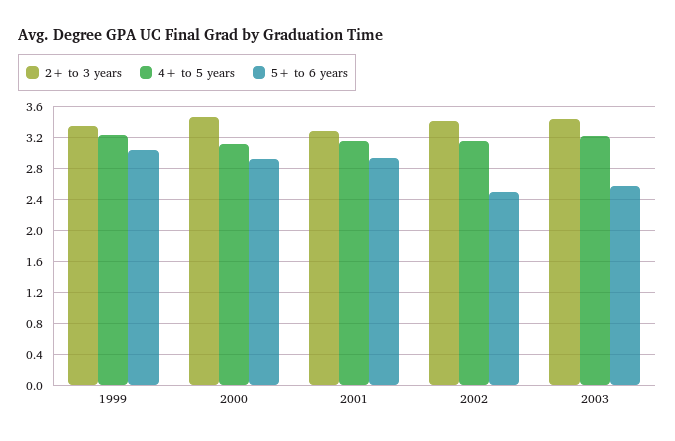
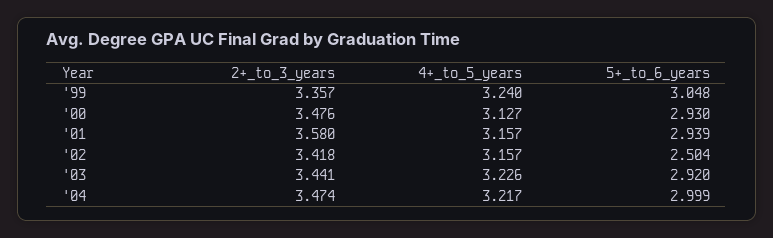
2+ to 3 years, 2001: 3.3 -> 3.58
5+ to 6 years, 2003: 2.6 -> 2.92
2+ to 3 years, '04: none -> 3.474
4+ to 5 years, '04: none -> 3.217
5+ to 6 years, '04: none -> 2.999

